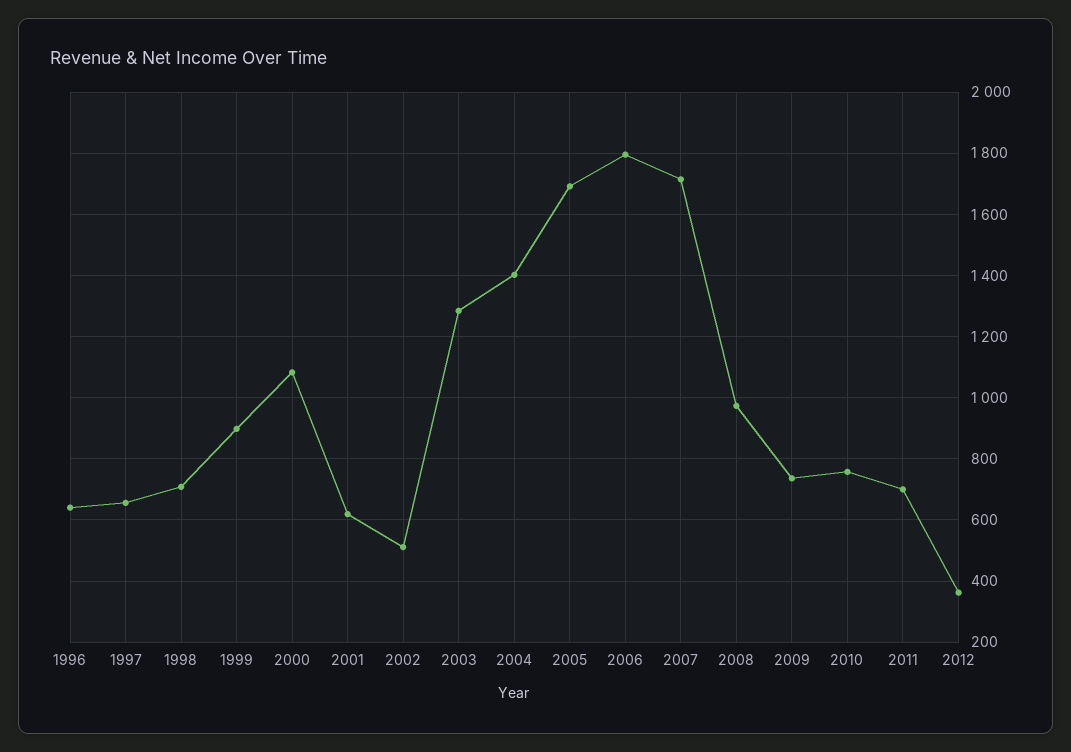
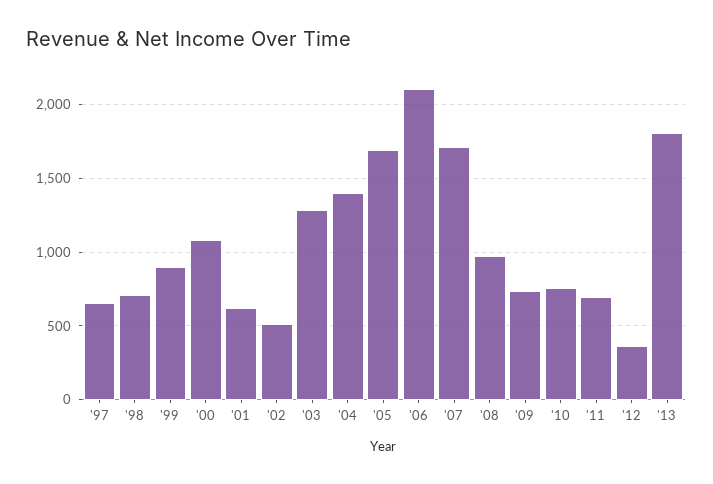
1996: 640 -> none
2006: 1800 -> 2100
'13: none -> 1800

